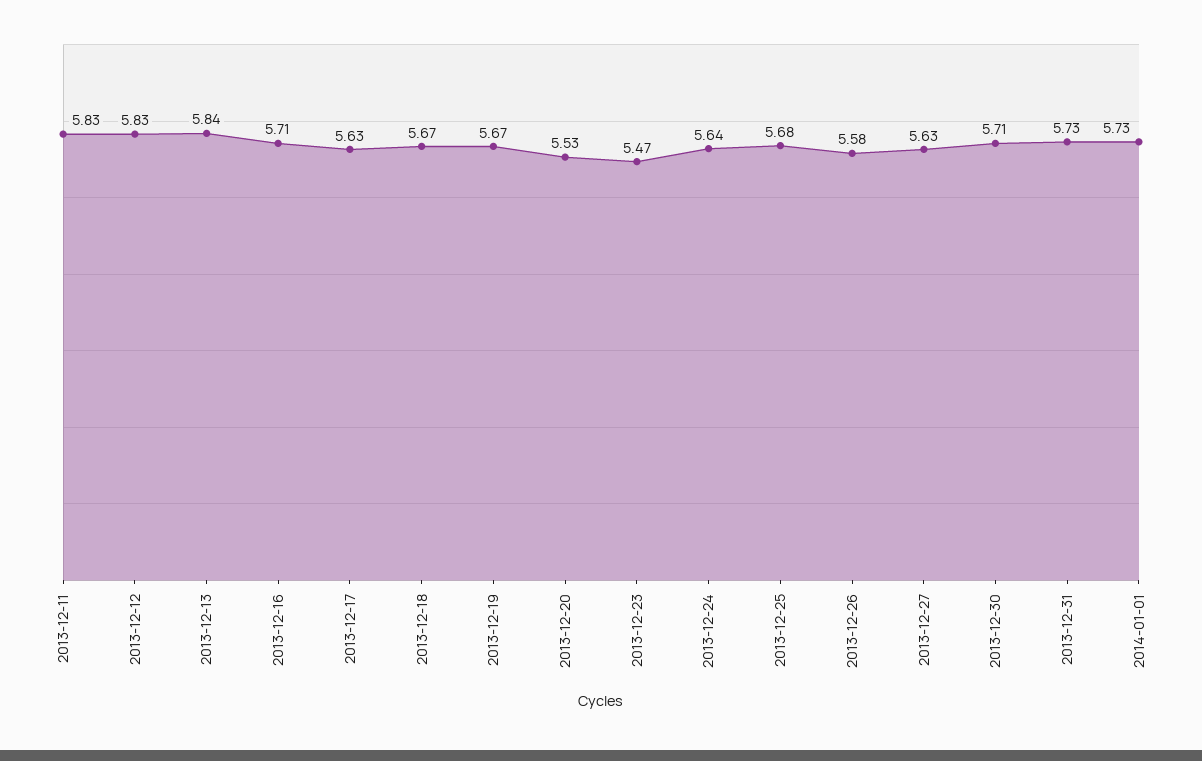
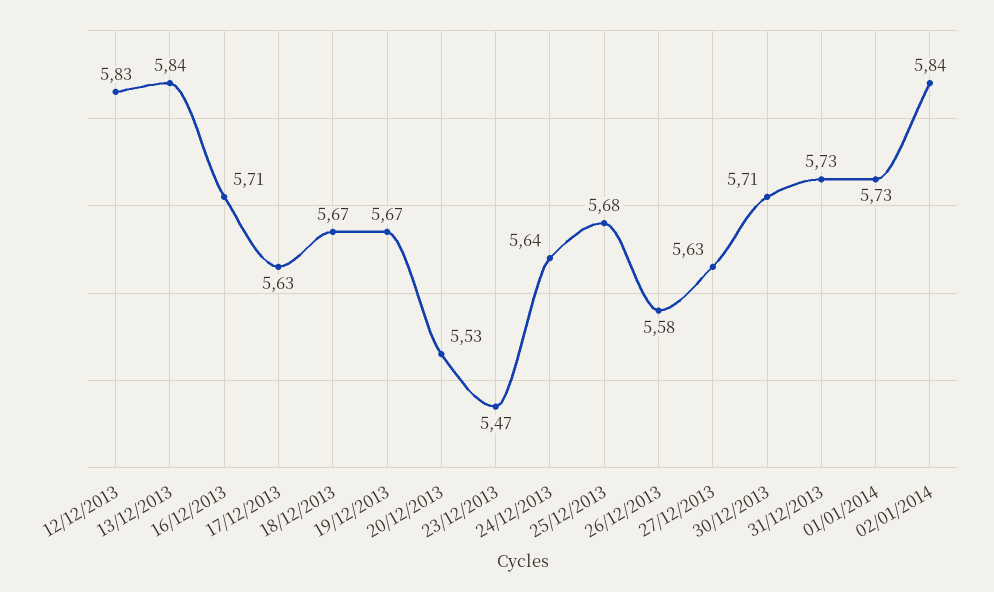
2013-12-11: 5.83 -> none
02/01/2014: none -> 5.84

